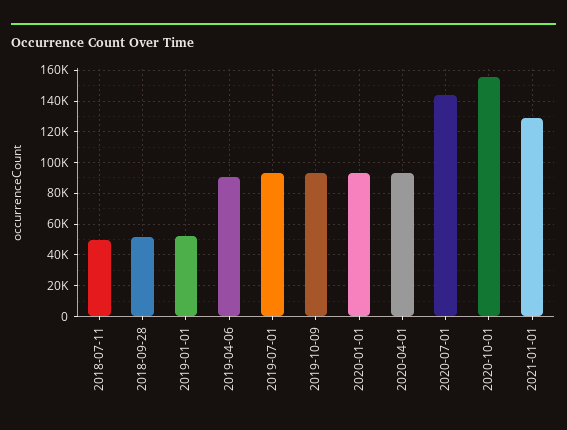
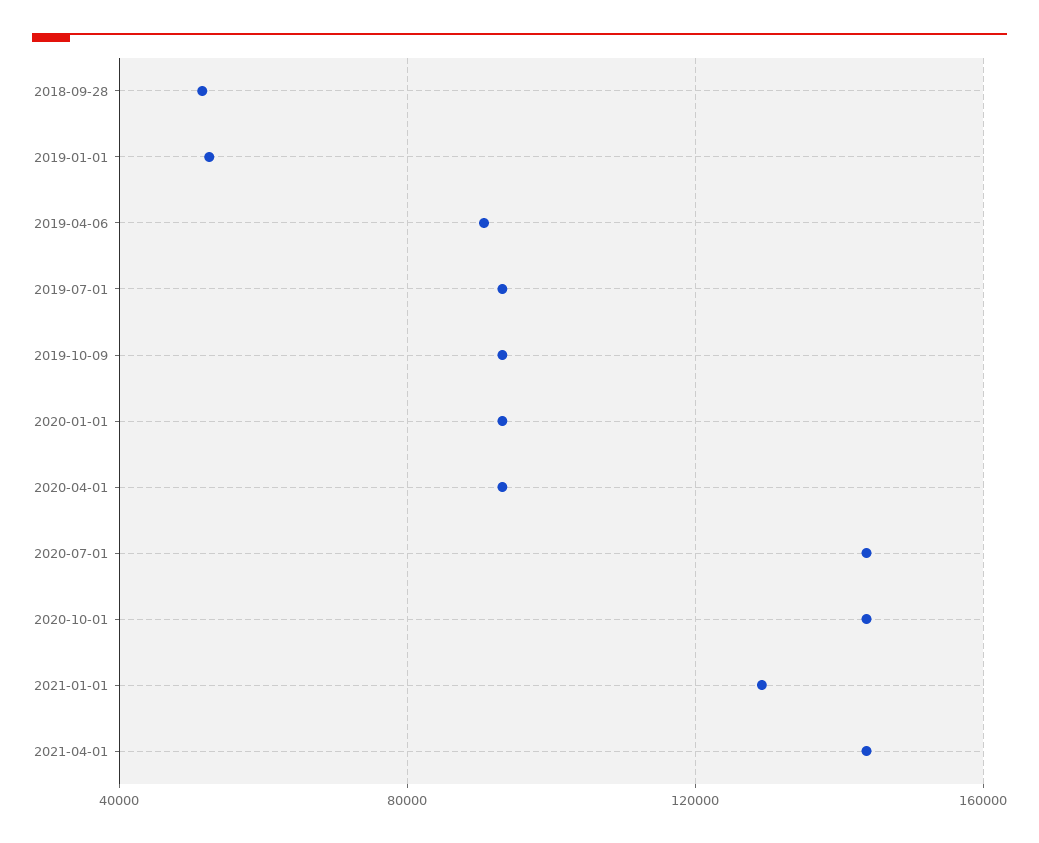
2018-07-11: 50000 -> none
2020-10-01: 155000 -> 145000
2021-04-01: none -> 145000

